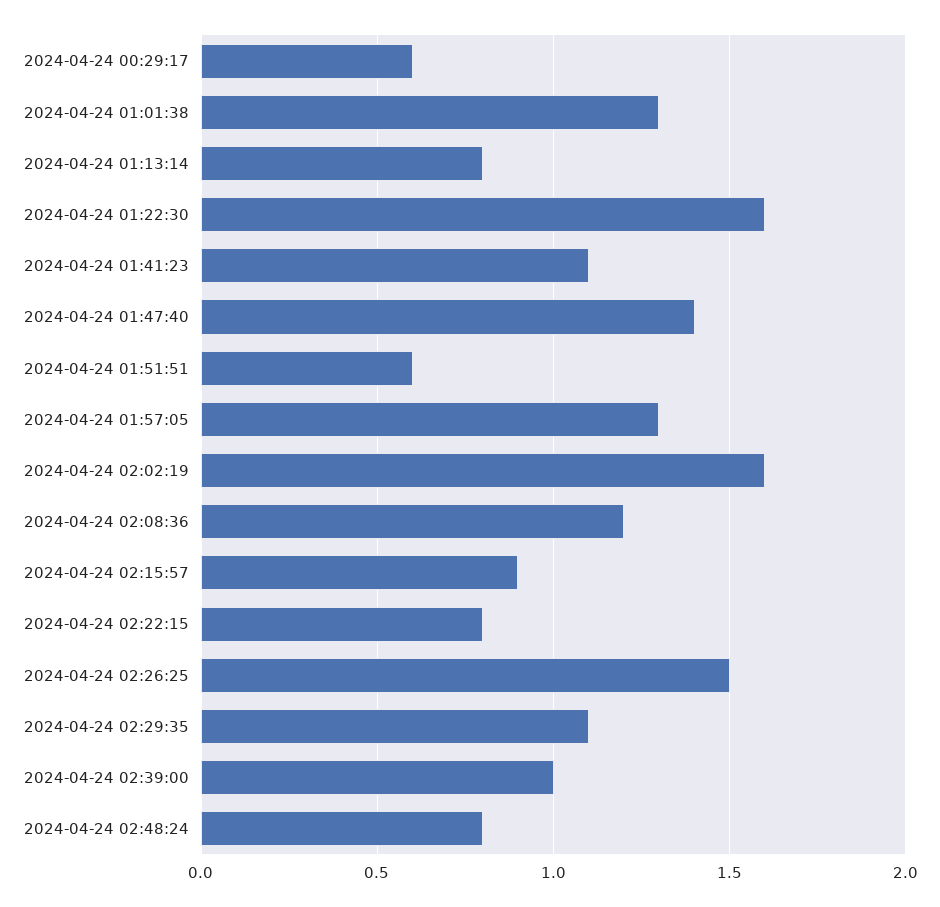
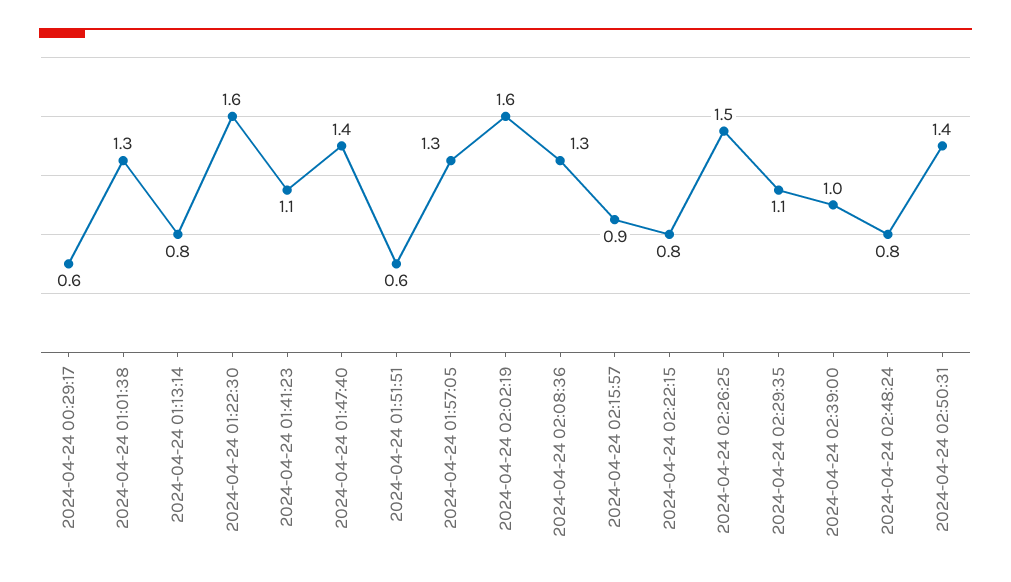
2024-04-24 02:08:36: 1.2 -> 1.3
2024-04-24 02:50:31: none -> 1.4

